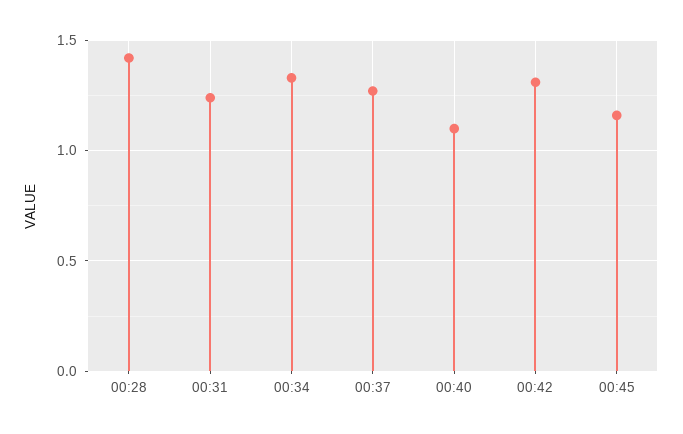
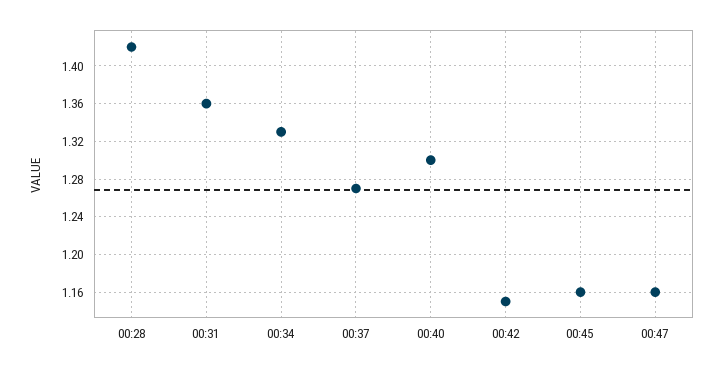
00:31: 1.25 -> 1.36
00:40: 1.1 -> 1.3
00:42: 1.3 -> 1.15
00:47: none -> 1.16

